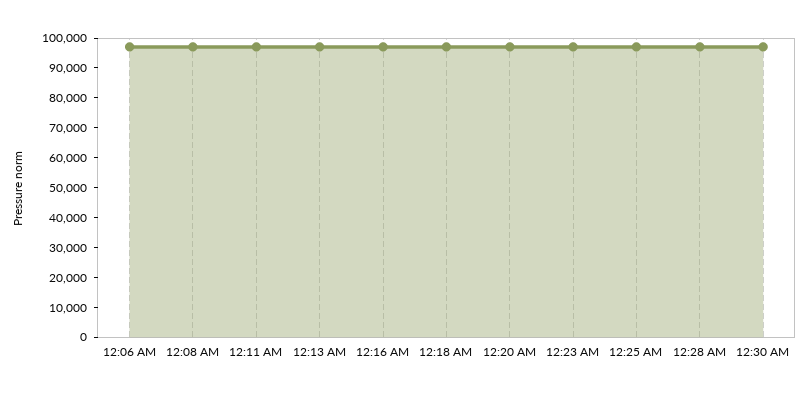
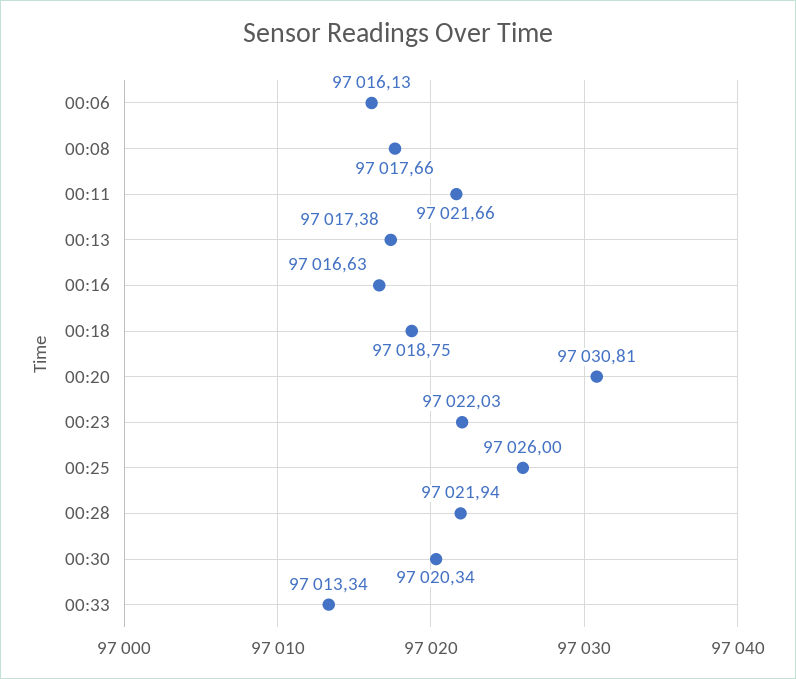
00:33: none -> 97013.34

